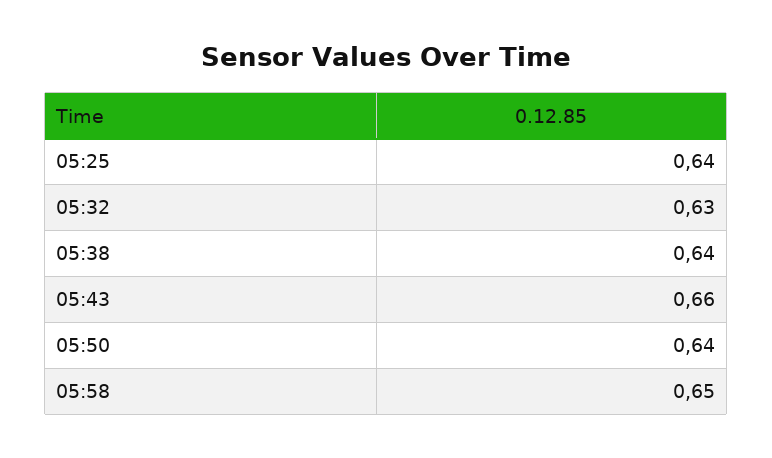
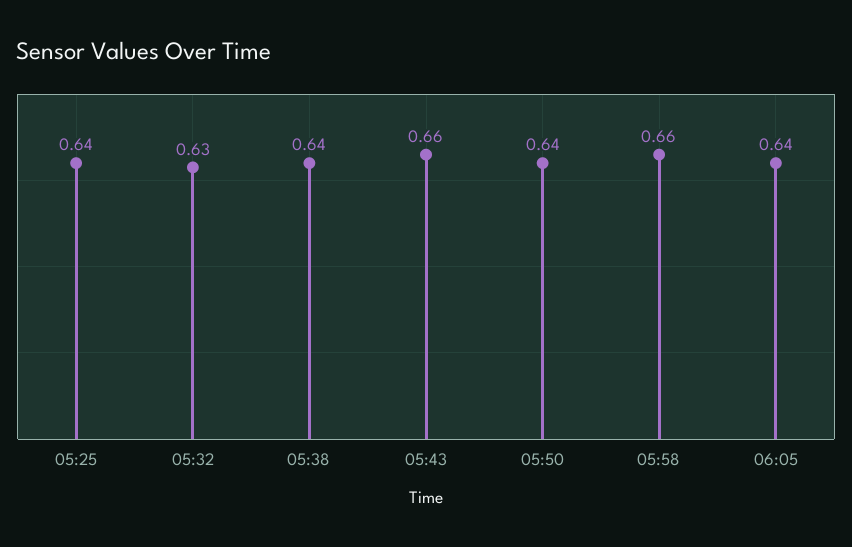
05:58: 0.65 -> 0.66
06:05: none -> 0.64

